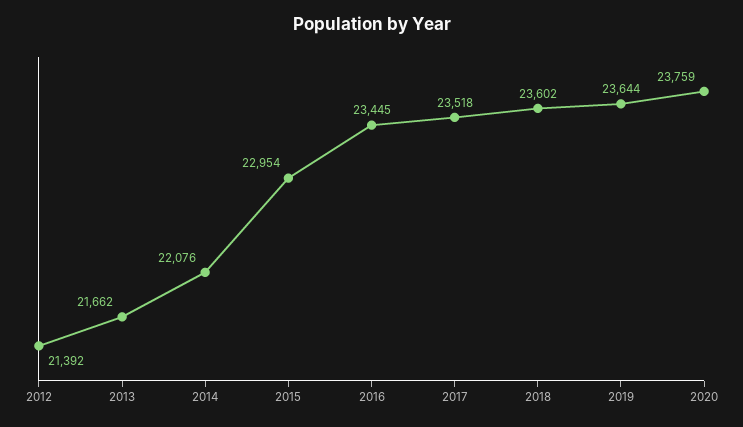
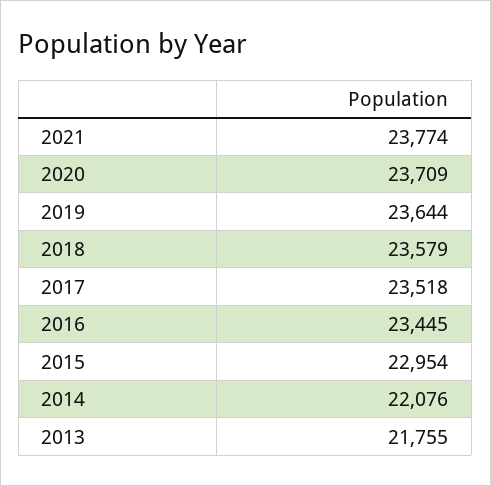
2012: 21392 -> none
2013: 21662 -> 21755
2018: 23602 -> 23579
2020: 23759 -> 23709
2021: none -> 23774

